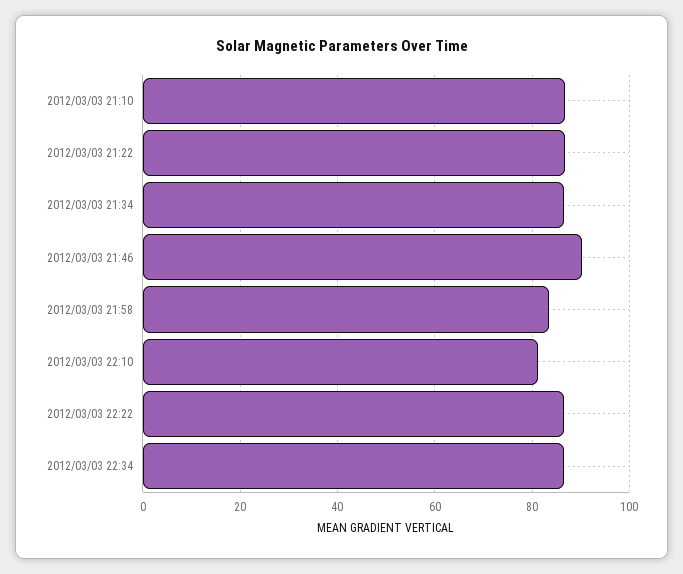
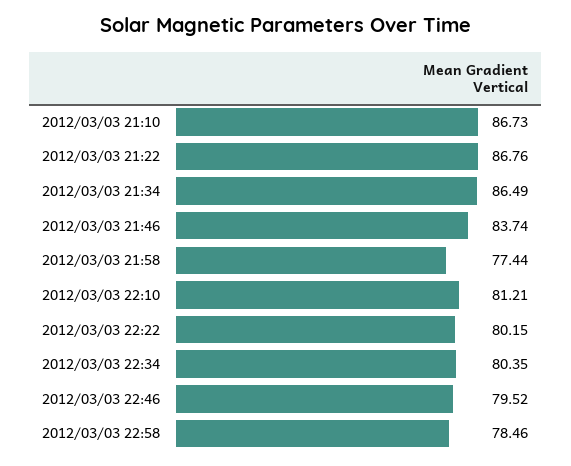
2012/03/03 21:46: 90 -> 83.74
2012/03/03 21:58: 84 -> 77.44
2012/03/03 22:22: 86 -> 80.15
2012/03/03 22:34: 86 -> 80.35
2012/03/03 22:46: none -> 79.52
2012/03/03 22:58: none -> 78.46

